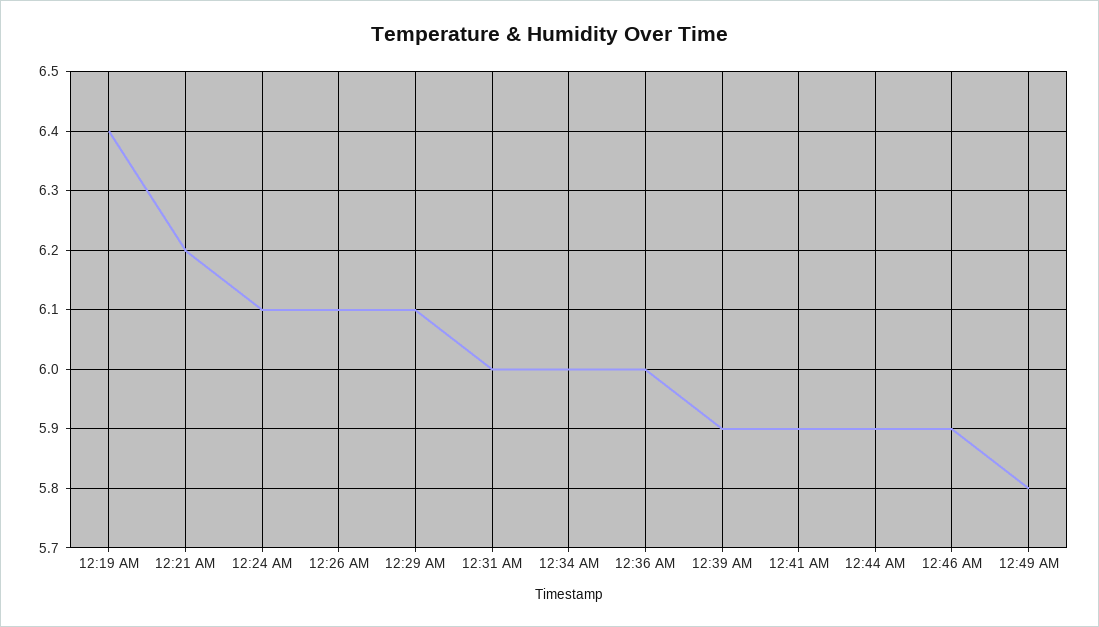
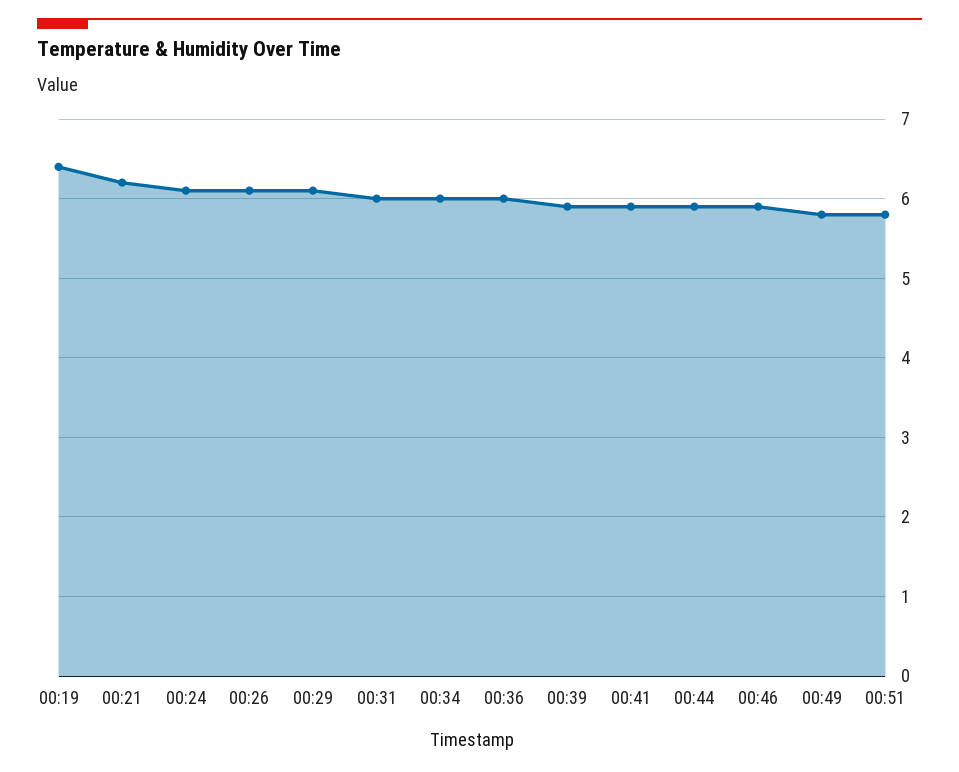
00:51: none -> 5.8

